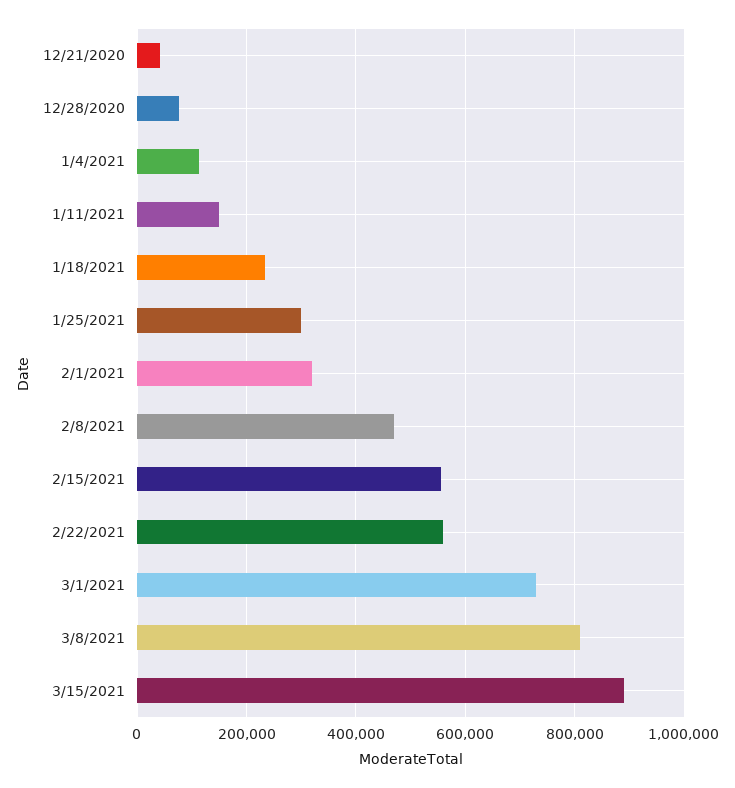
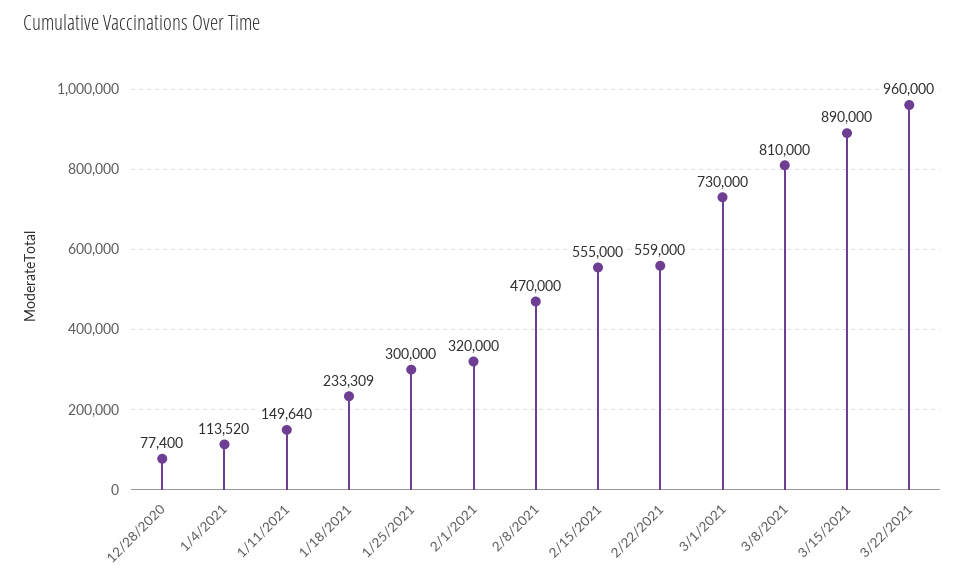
12/21/2020: 40000 -> none
3/22/2021: none -> 960000

